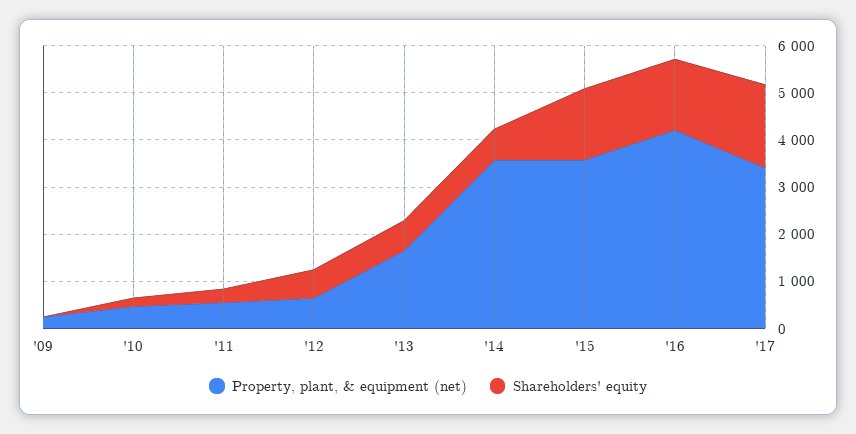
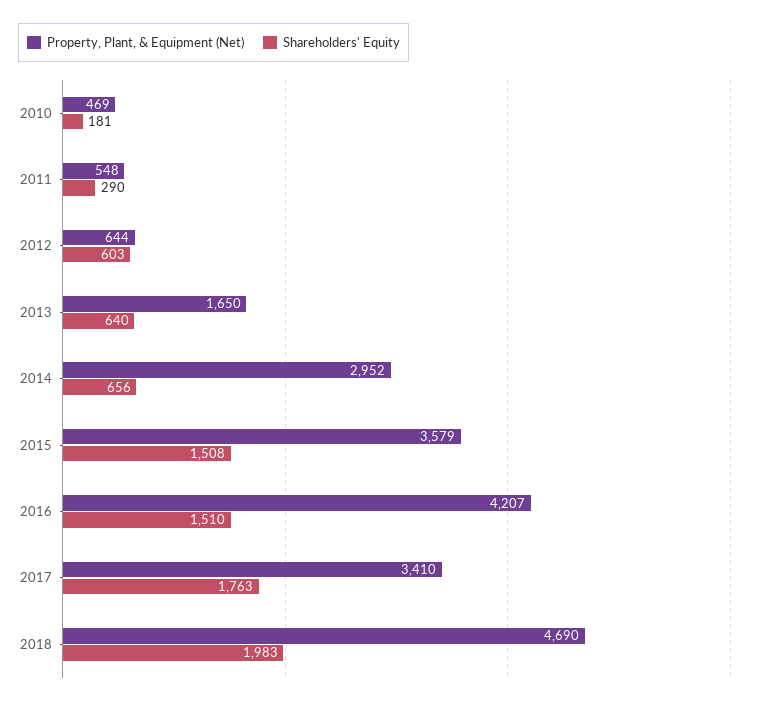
Property, plant, & equipment (net), '09: 200 -> none
Shareholders' equity, '09: 0 -> none
Property, plant, & equipment (net), '14: 3600 -> 2952
Property, plant, & equipment (net), 2018: none -> 4690
Shareholders' equity, 2018: none -> 1983

